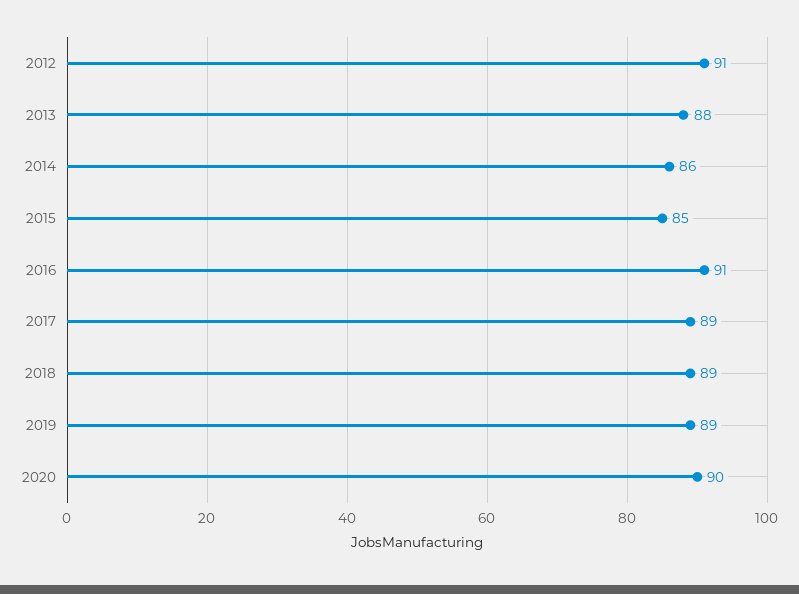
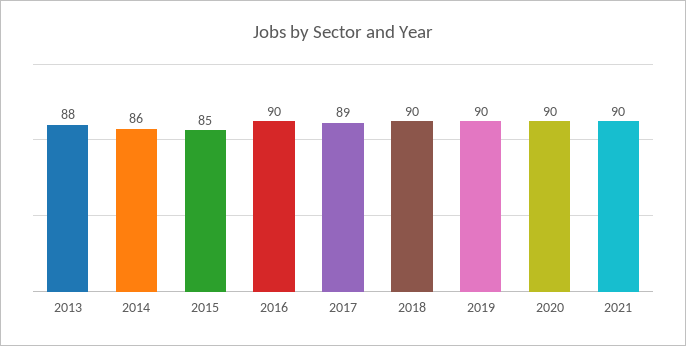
2012: 91 -> none
2016: 91 -> 90
2018: 89 -> 90
2019: 89 -> 90
2021: none -> 90

